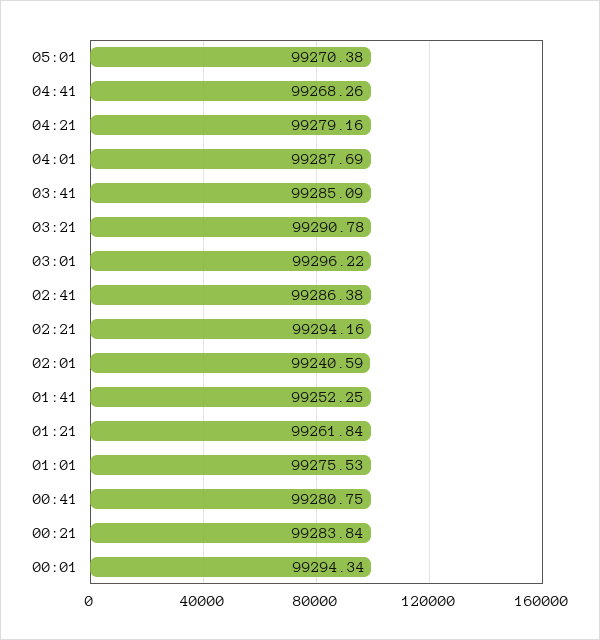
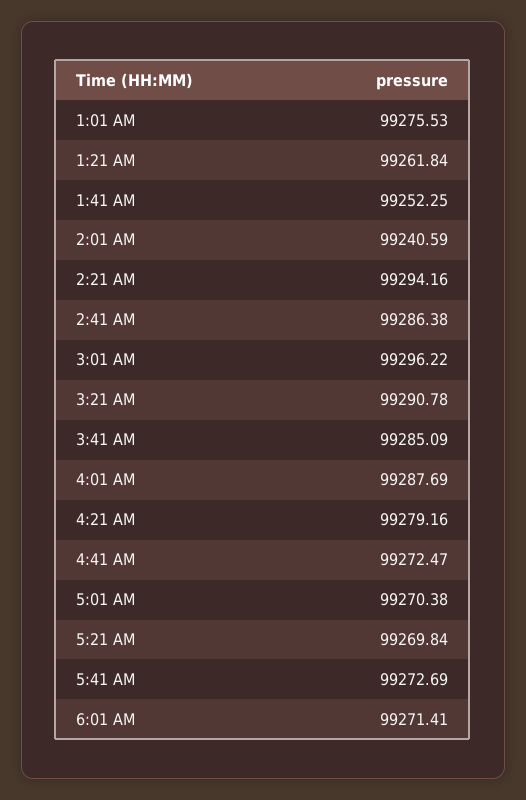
04:41: 99268.26 -> 99272.47
00:41: 99280.75 -> none
00:21: 99283.84 -> none
00:01: 99294.34 -> none
5:21 AM: none -> 99269.84
5:41 AM: none -> 99272.69
6:01 AM: none -> 99271.41

